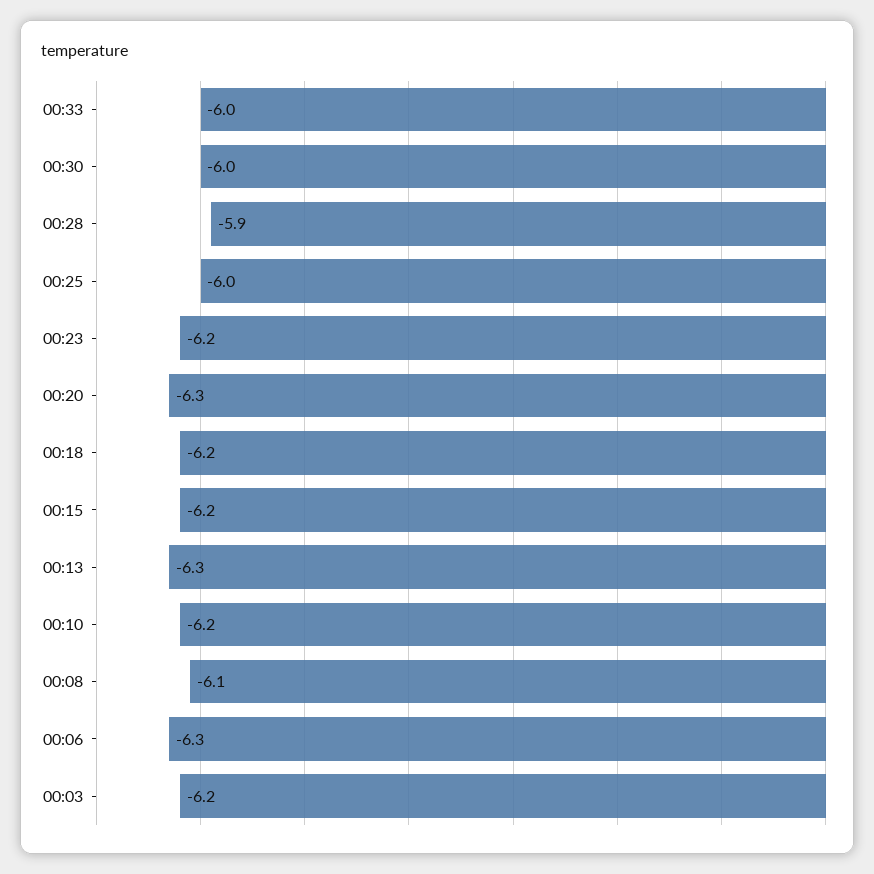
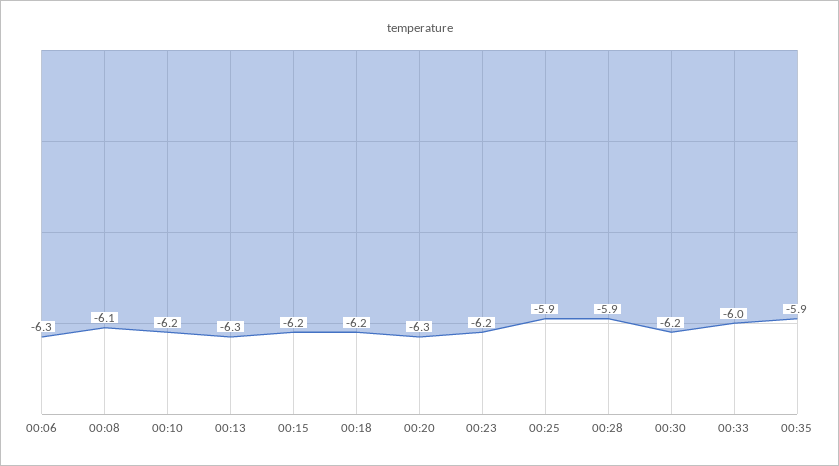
00:30: -6 -> -6.2
00:25: -6 -> -5.9
00:03: -6.2 -> none
00:35: none -> -5.9

